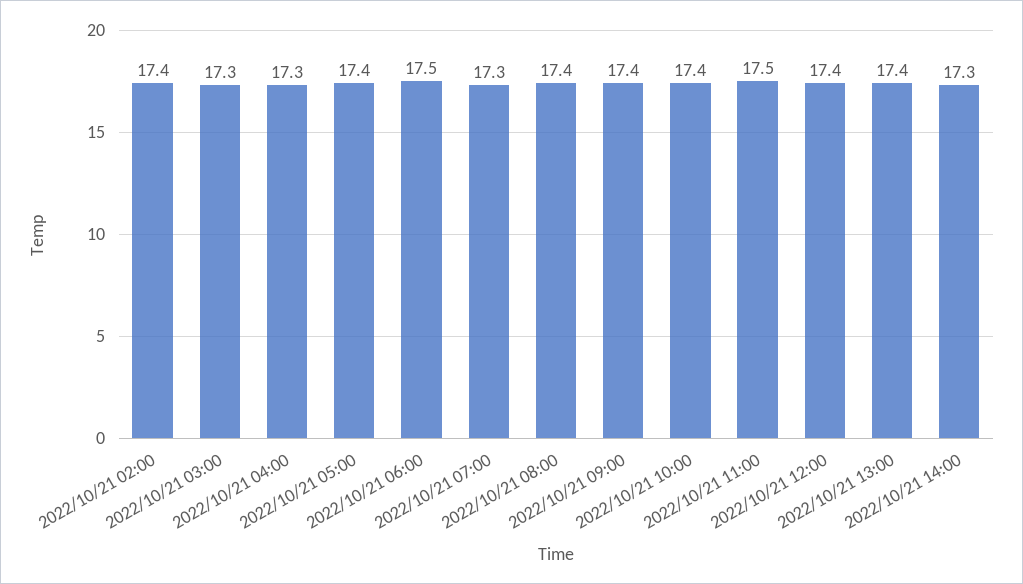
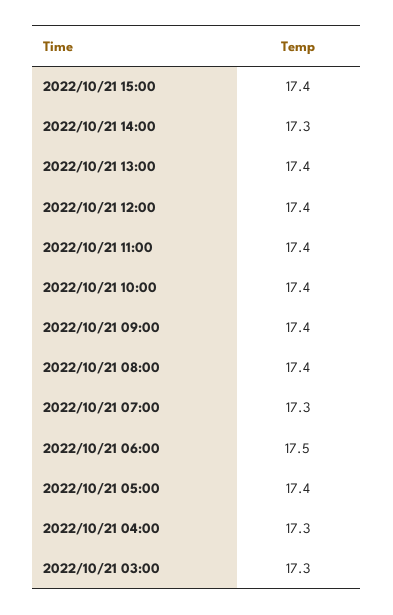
2022/10/21 02:00: 17.4 -> none
2022/10/21 11:00: 17.5 -> 17.4
2022/10/21 15:00: none -> 17.4

